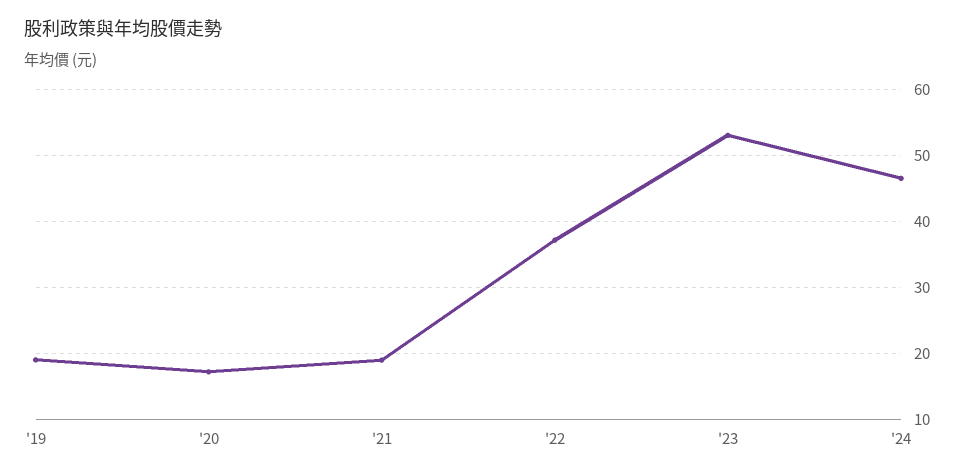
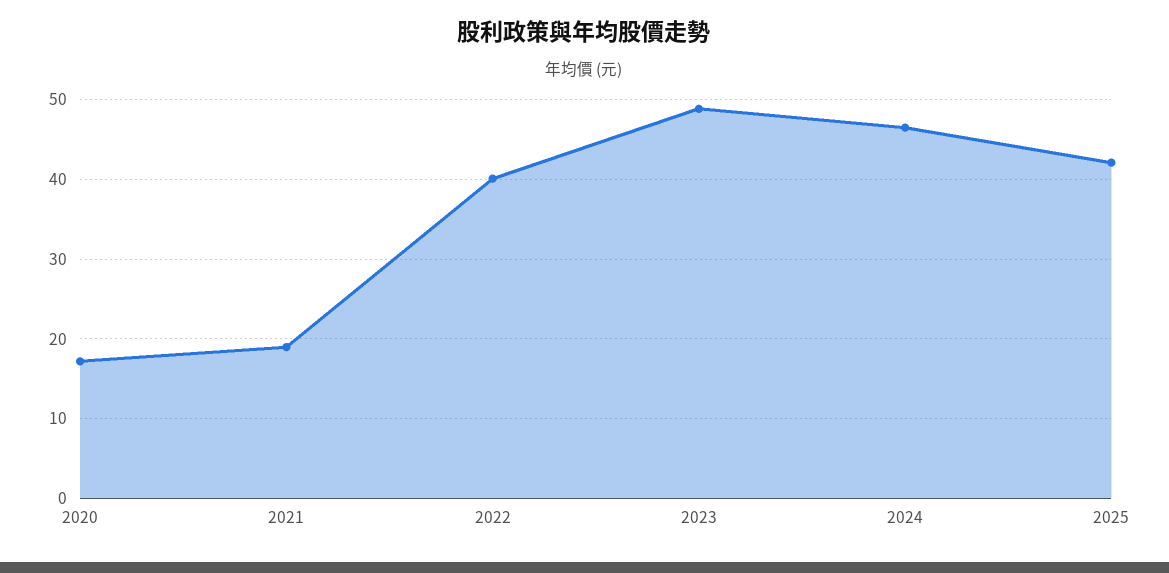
'19: 19 -> none
'22: 37 -> 40
'23: 53 -> 49
2025: none -> 42

